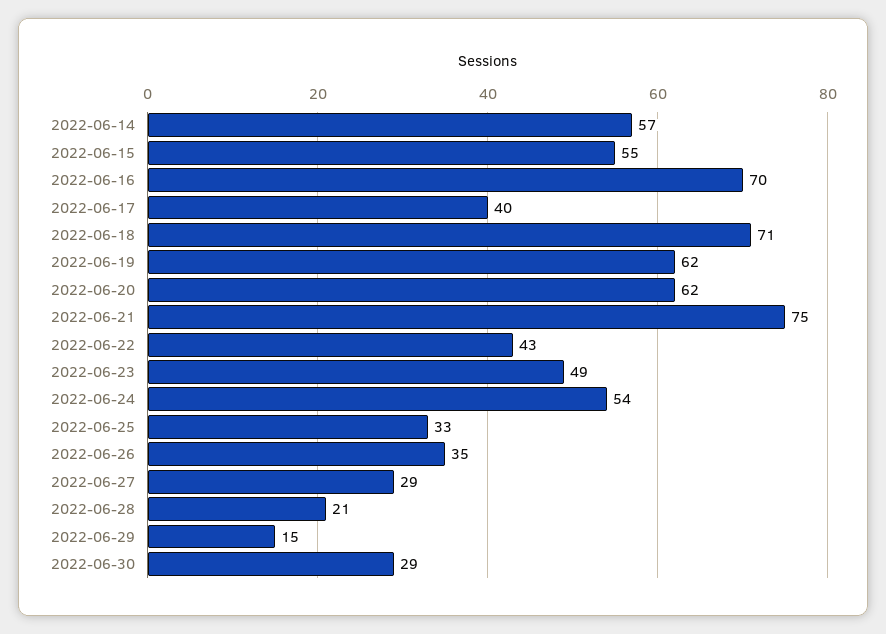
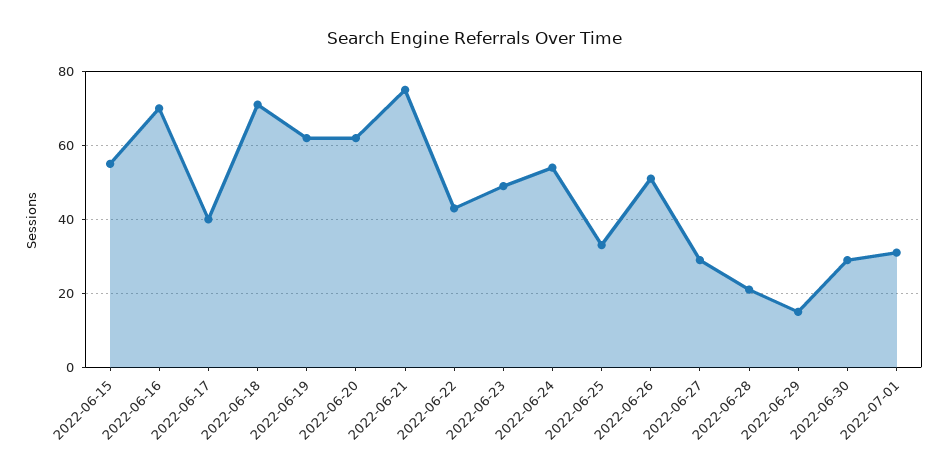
2022-06-14: 57 -> none
2022-06-26: 35 -> 50
2022-07-01: none -> 30

